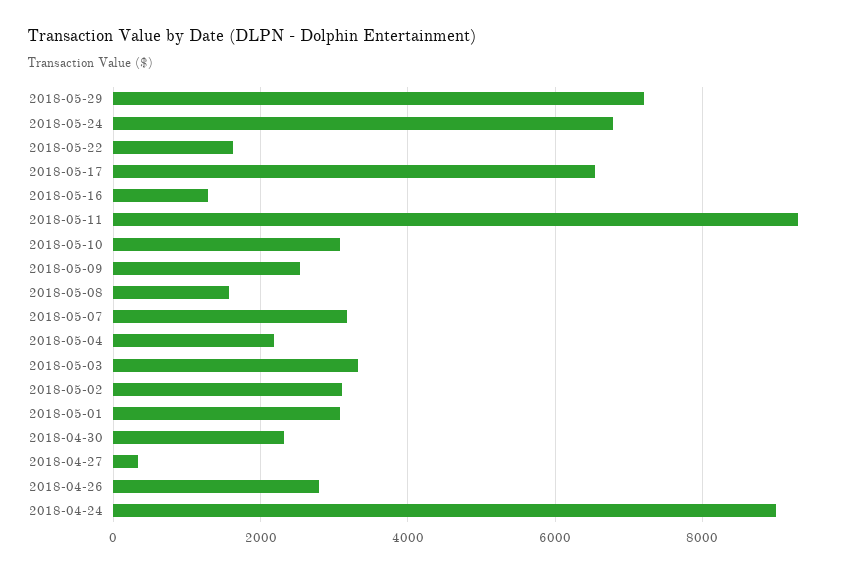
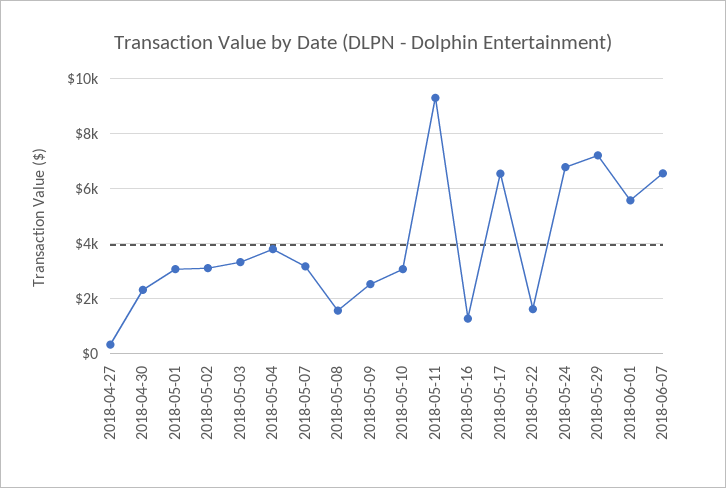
2018-05-04: 2200 -> 3750
2018-04-26: 2800 -> none
2018-04-24: 9000 -> none
2018-06-01: none -> 5500
2018-06-07: none -> 6500

